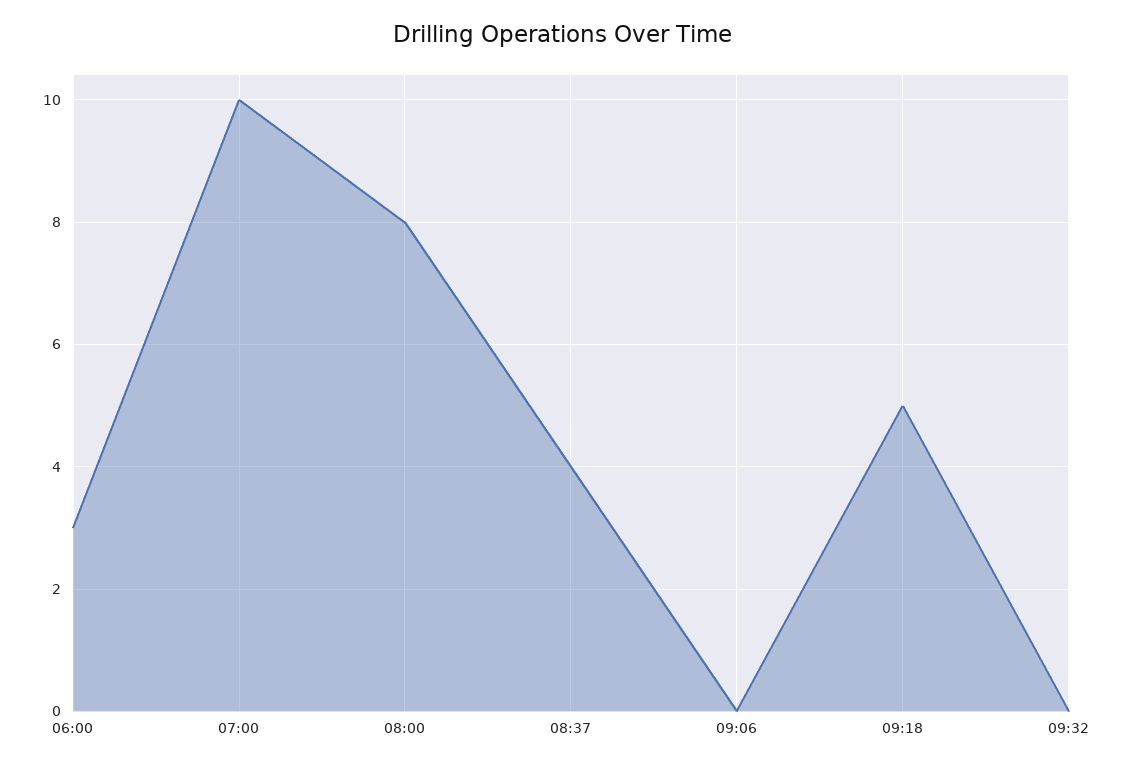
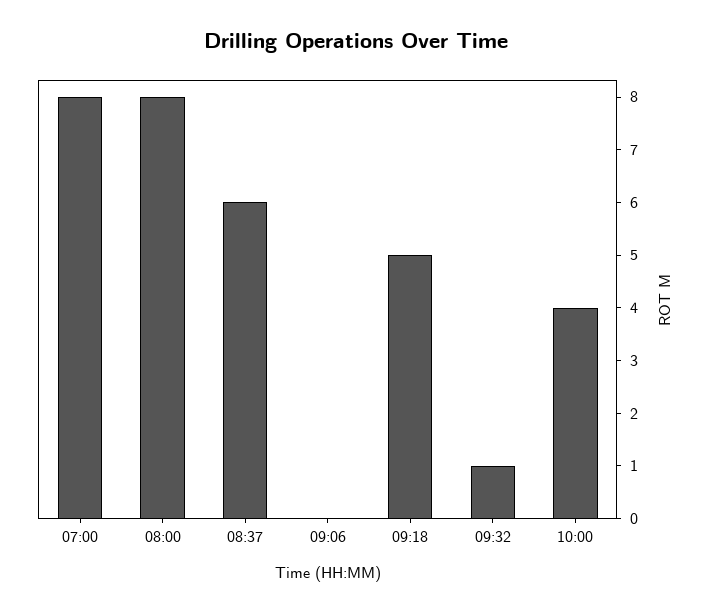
06:00: 3 -> none
07:00: 10 -> 8
08:37: 4 -> 6
09:32: 0 -> 1
10:00: none -> 4

